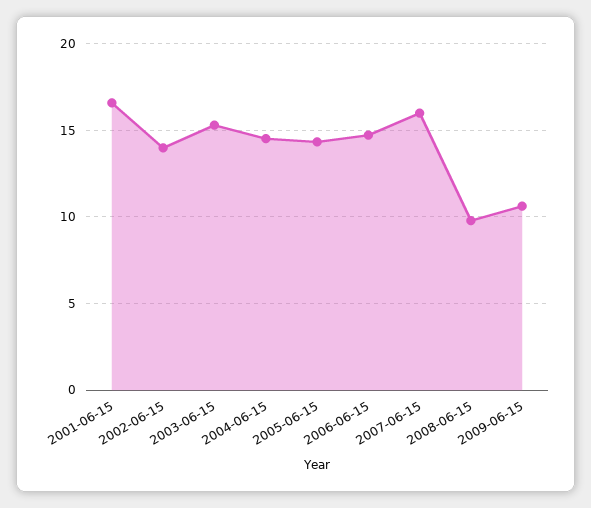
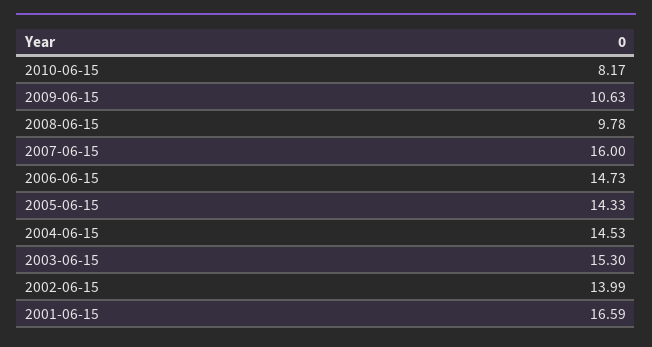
2010-06-15: none -> 8.17

